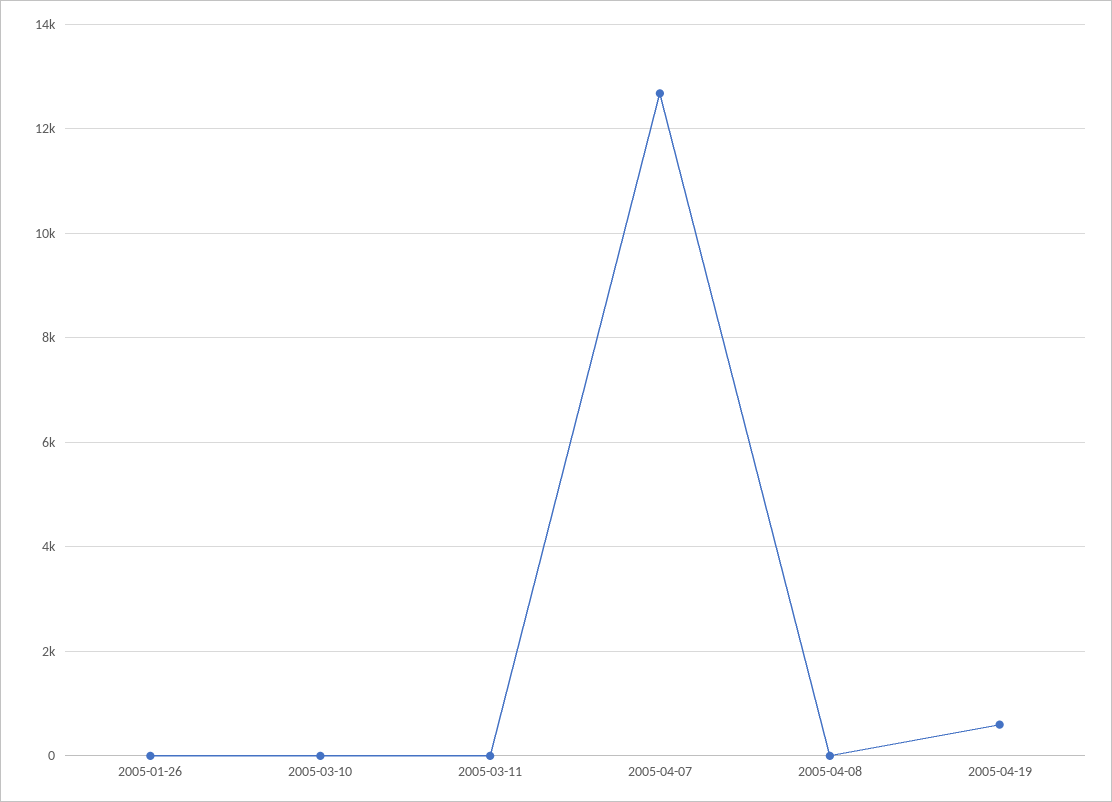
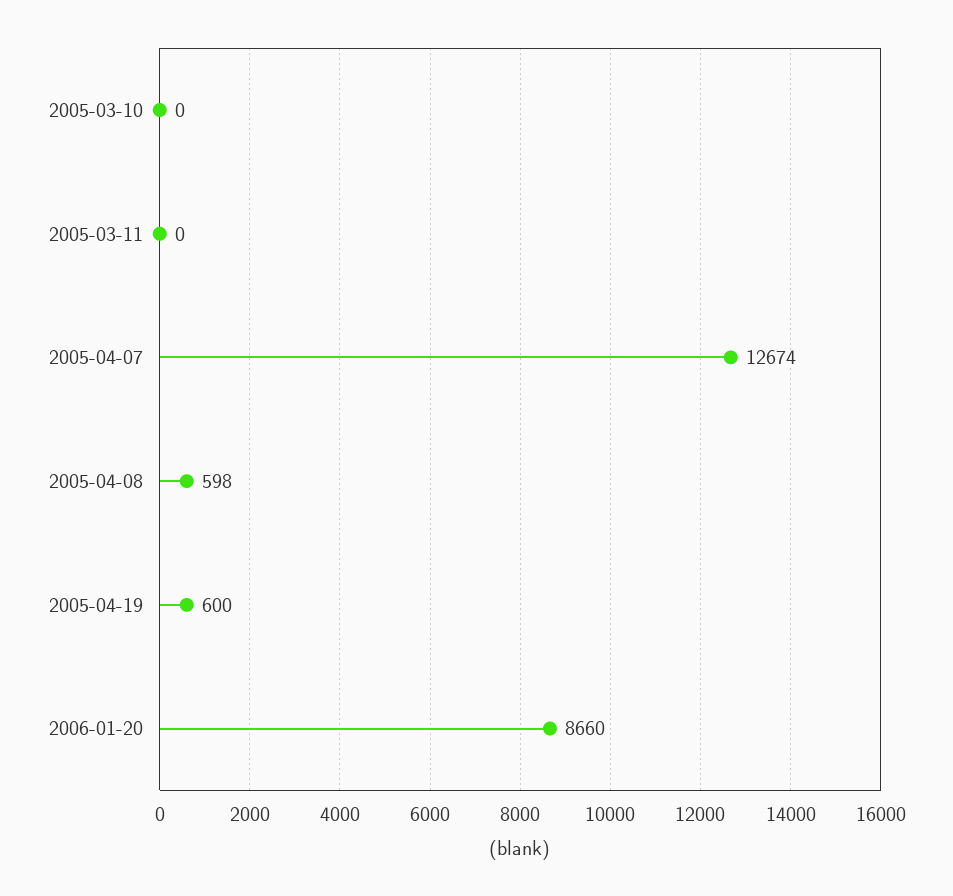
2005-01-26: 0 -> none
2005-04-08: 0 -> 598
2006-01-20: none -> 8660

